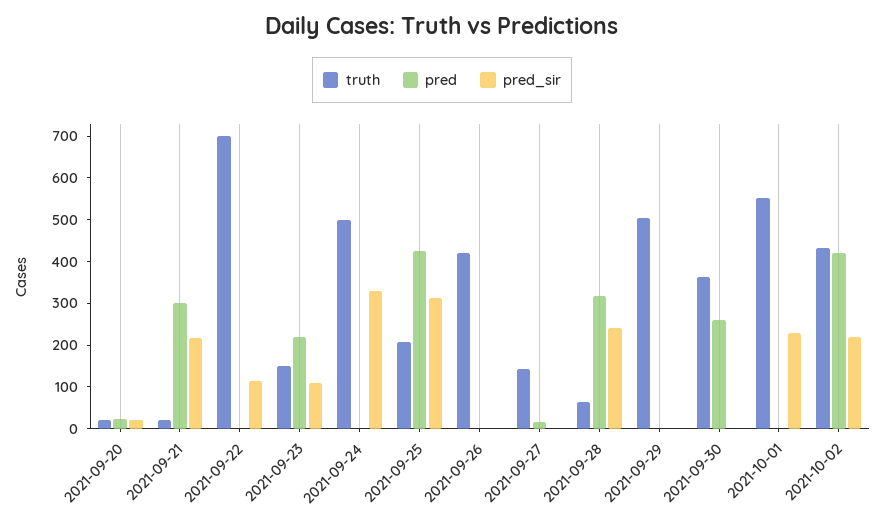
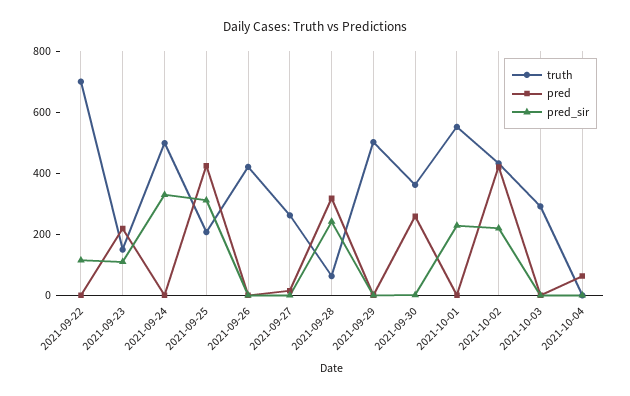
truth, 2021-09-20: 20 -> none
pred, 2021-09-20: 20 -> none
pred_sir, 2021-09-20: 20 -> none
truth, 2021-09-21: 20 -> none
pred, 2021-09-21: 300 -> none
pred_sir, 2021-09-21: 220 -> none
truth, 2021-09-27: 140 -> 250
truth, 2021-10-03: none -> 300
pred, 2021-10-03: none -> 0
pred_sir, 2021-10-03: none -> 0
truth, 2021-10-04: none -> 0
pred, 2021-10-04: none -> 50
pred_sir, 2021-10-04: none -> 0

